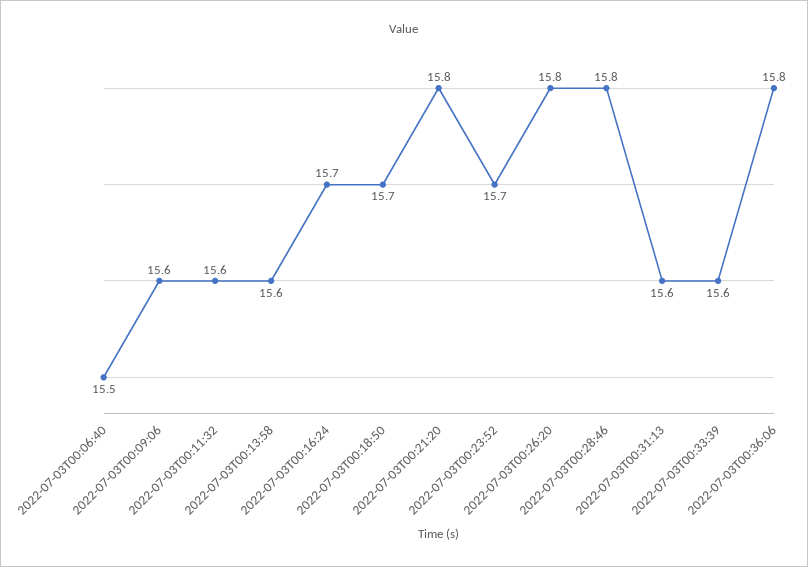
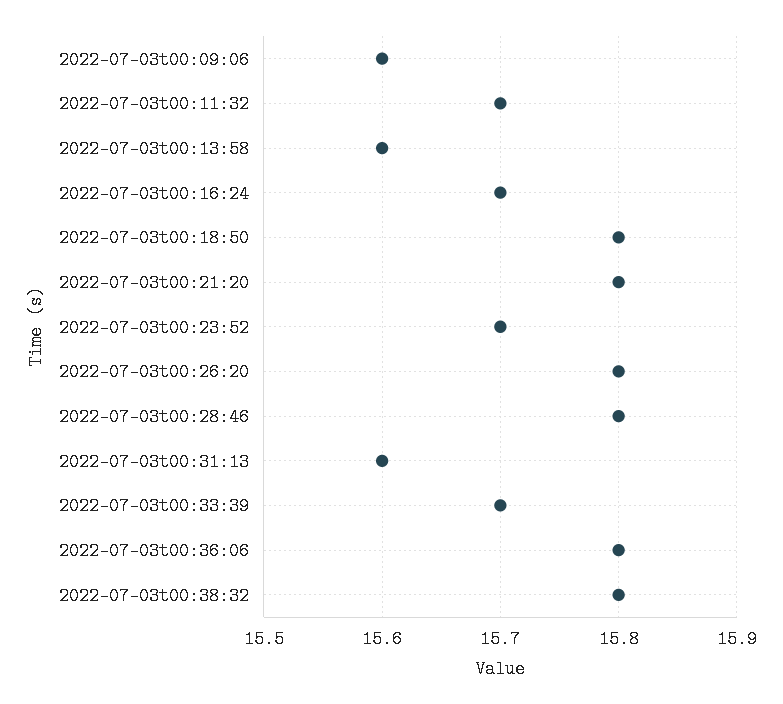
2022-07-03T00:06:40: 15.5 -> none
2022-07-03T00:11:32: 15.6 -> 15.7
2022-07-03T00:18:50: 15.7 -> 15.8
2022-07-03T00:33:39: 15.6 -> 15.7
2022-07-03t00:38:32: none -> 15.8

